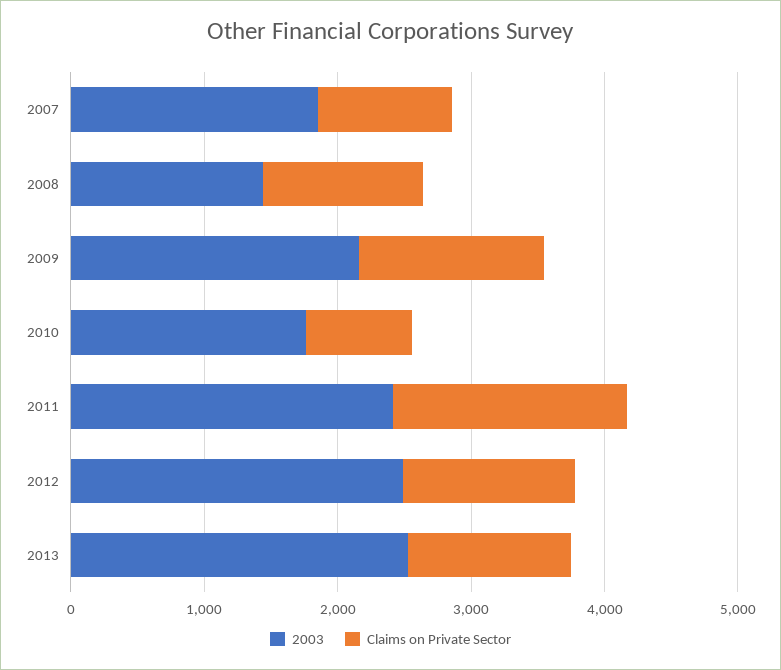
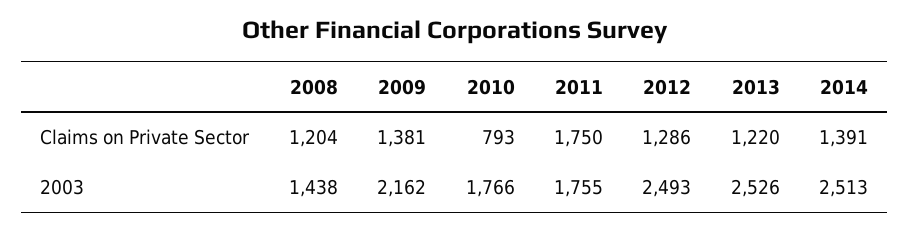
2003, 2007: 1800 -> none
Claims on Private Sector, 2007: 1000 -> none
2003, 2011: 2400 -> 1755
Claims on Private Sector, 2014: none -> 1391
2003, 2014: none -> 2513

